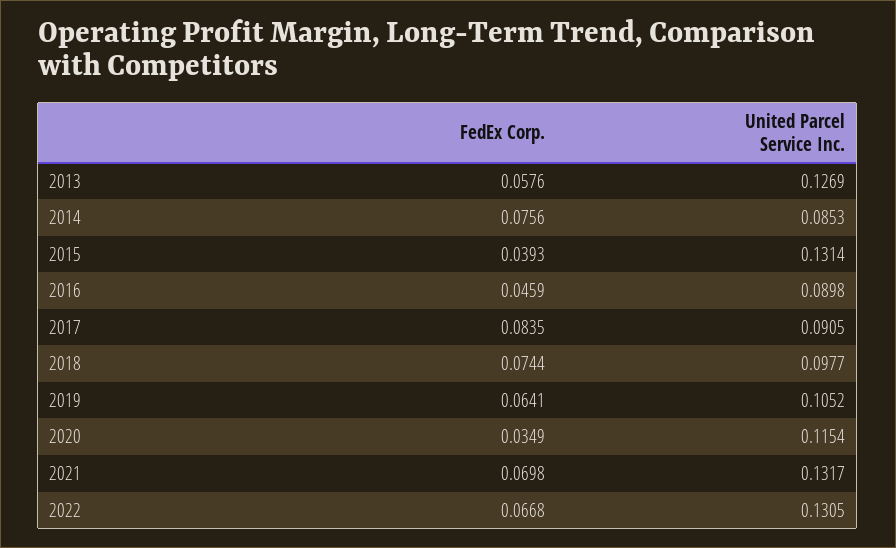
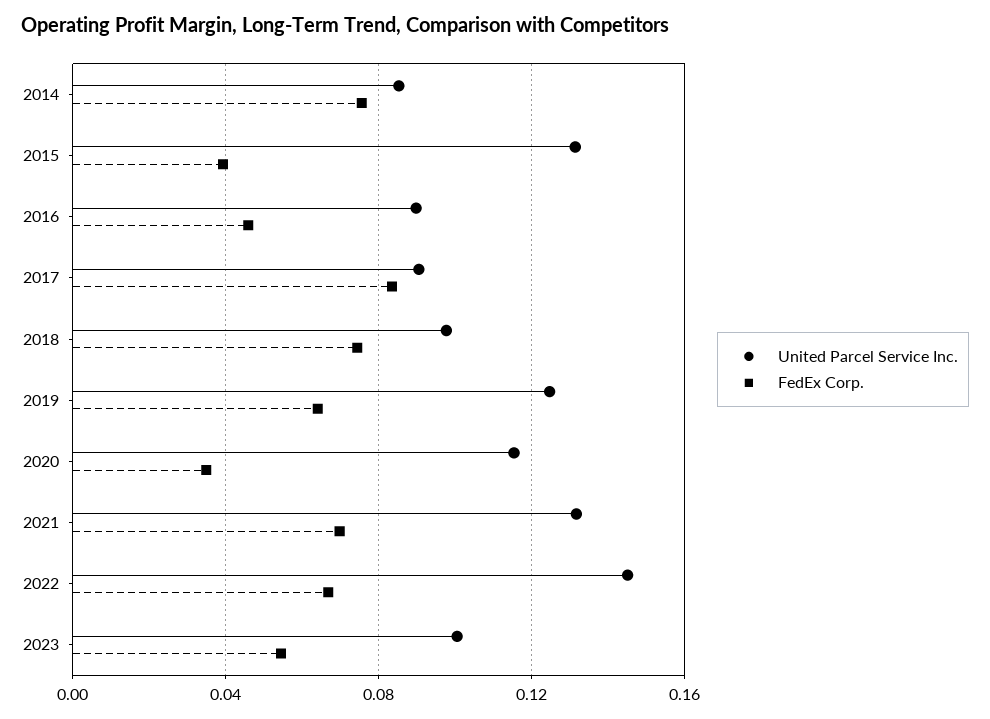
FedEx Corp., 2013: 0.0576 -> none
United Parcel Service Inc., 2013: 0.1269 -> none
United Parcel Service Inc., 2019: 0.1052 -> 0.125
United Parcel Service Inc., 2022: 0.1305 -> 0.145
United Parcel Service Inc., 2023: none -> 0.1
FedEx Corp., 2023: none -> 0.055

